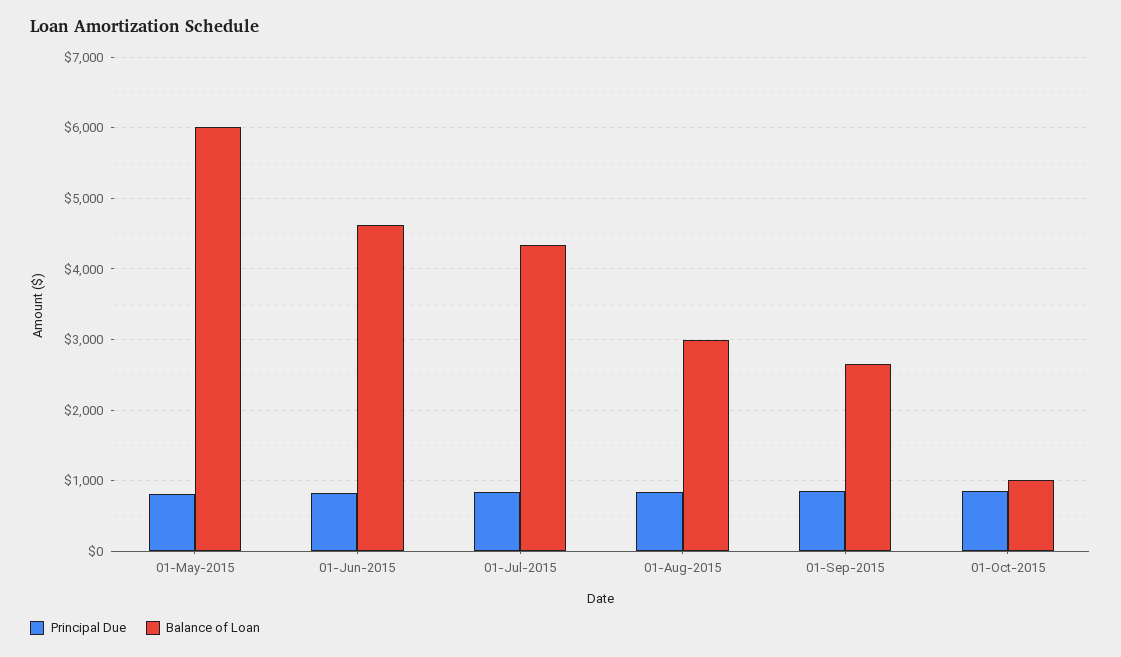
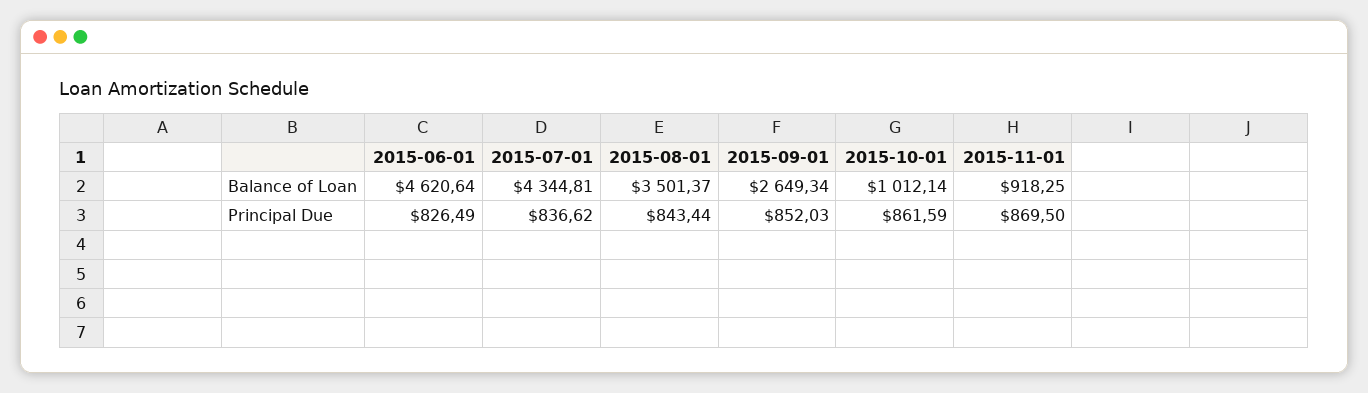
Principal Due, 01-May-2015: 800 -> none
Balance of Loan, 01-May-2015: 6000 -> none
Balance of Loan, 01-Aug-2015: 3000 -> 3501.37
Balance of Loan, 2015-11-01: none -> 918.25
Principal Due, 2015-11-01: none -> 869.5

